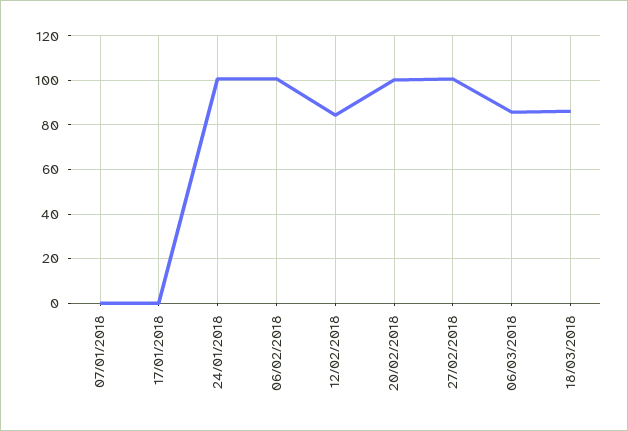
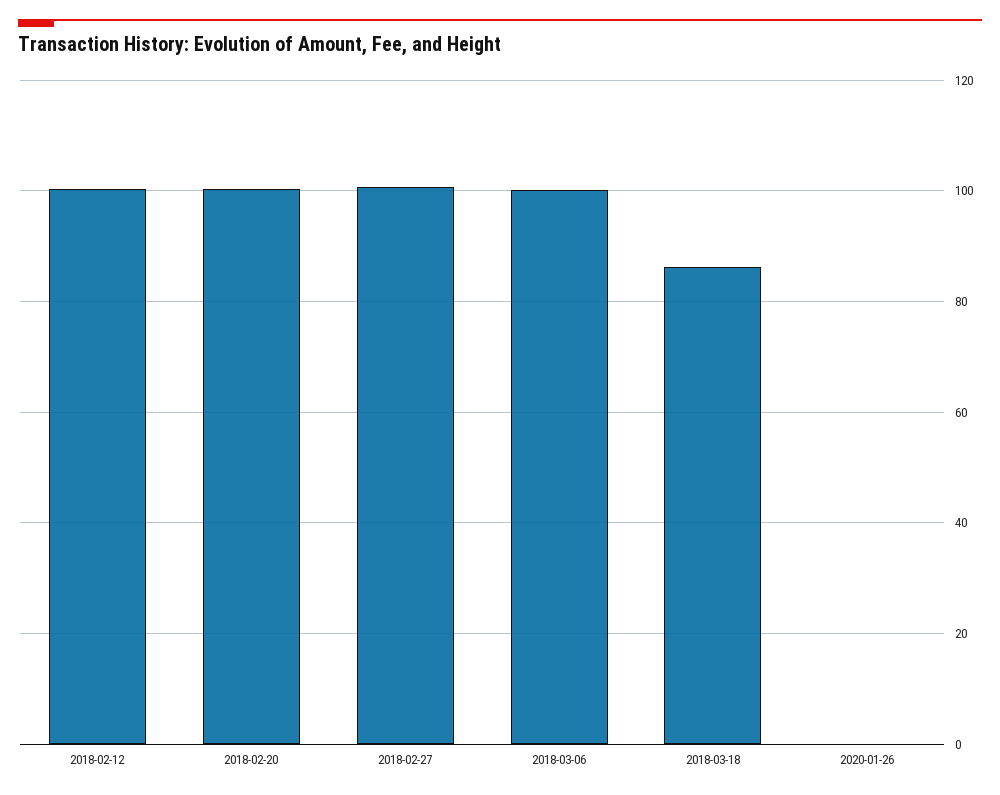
07/01/2018: 0 -> none
17/01/2018: 0 -> none
24/01/2018: 100 -> none
06/02/2018: 100 -> none
12/02/2018: 85 -> 100
06/03/2018: 85 -> 100
2020-01-26: none -> 0

